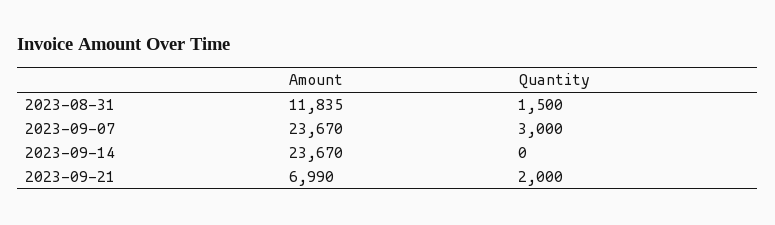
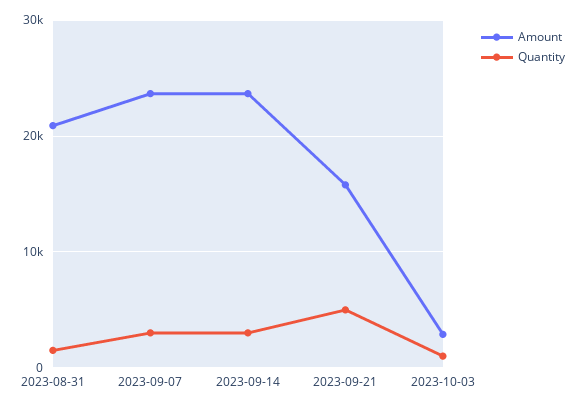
Amount, 2023-08-31: 11835 -> 21000
Quantity, 2023-09-14: 0 -> 3000
Amount, 2023-09-21: 6990 -> 16000
Quantity, 2023-09-21: 2000 -> 5000
Amount, 2023-10-03: none -> 3000
Quantity, 2023-10-03: none -> 1000

